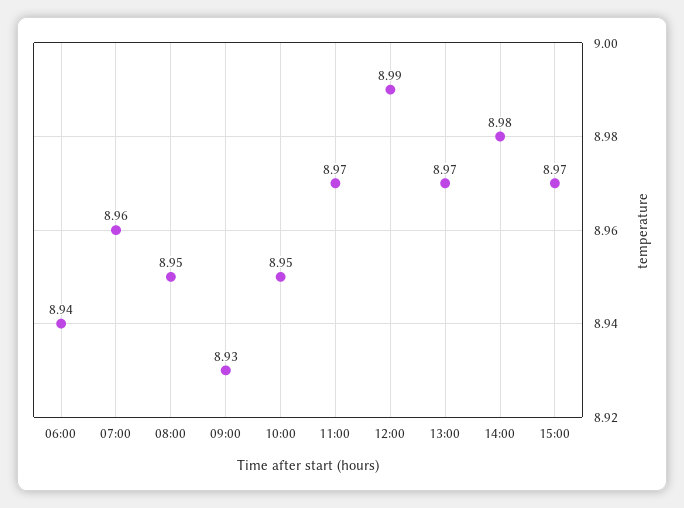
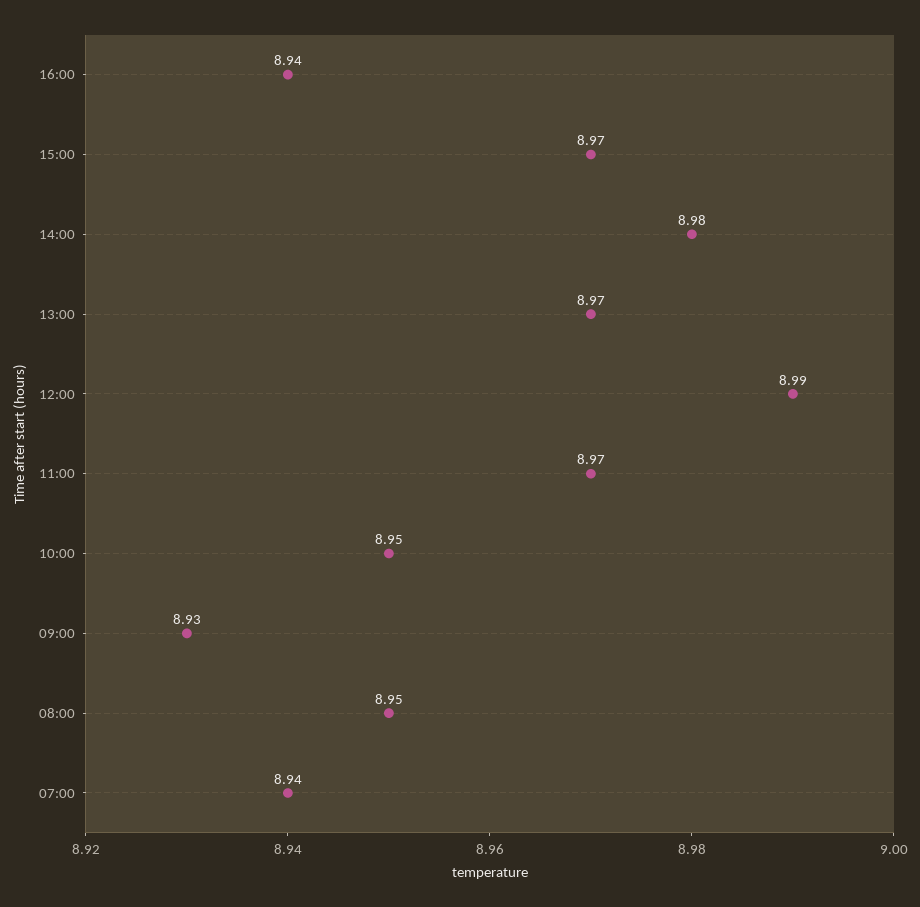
06:00: 8.94 -> none
07:00: 8.96 -> 8.94
16:00: none -> 8.94

